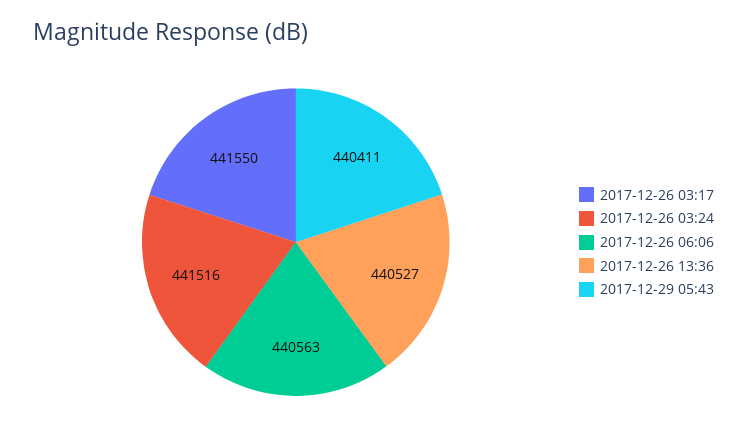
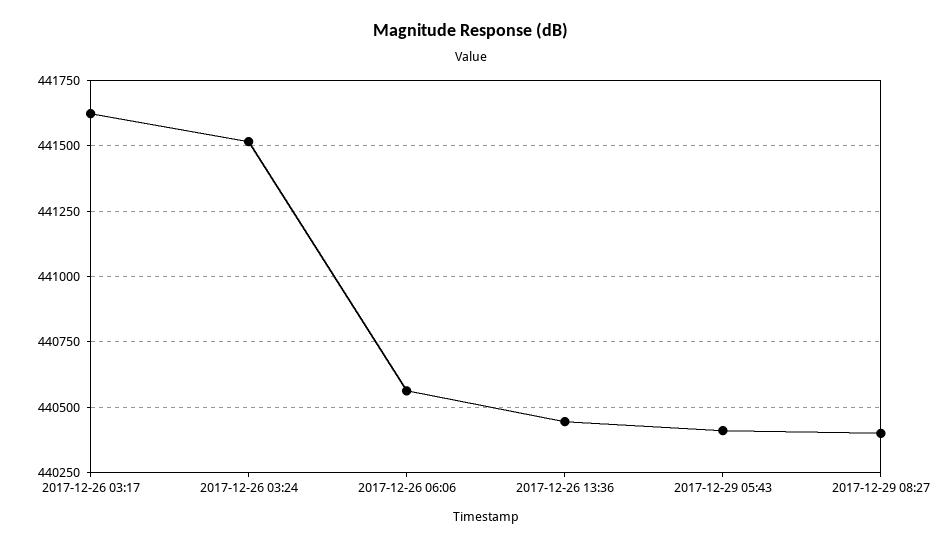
2017-12-26 03:17: 441550 -> 441625
2017-12-26 13:36: 440527 -> 440450
2017-12-29 08:27: none -> 440400

